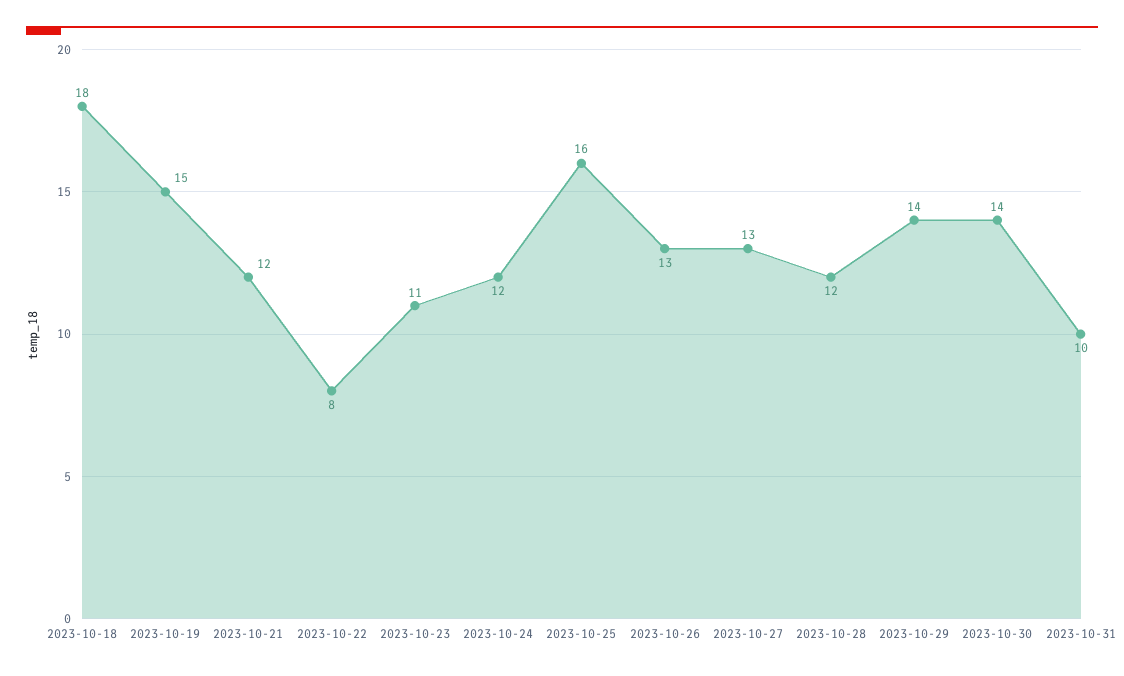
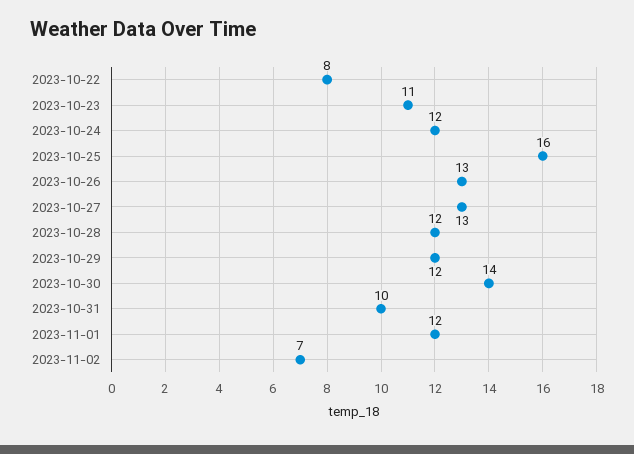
2023-10-18: 18 -> none
2023-10-19: 15 -> none
2023-10-21: 12 -> none
2023-10-29: 14 -> 12
2023-11-01: none -> 12
2023-11-02: none -> 7

